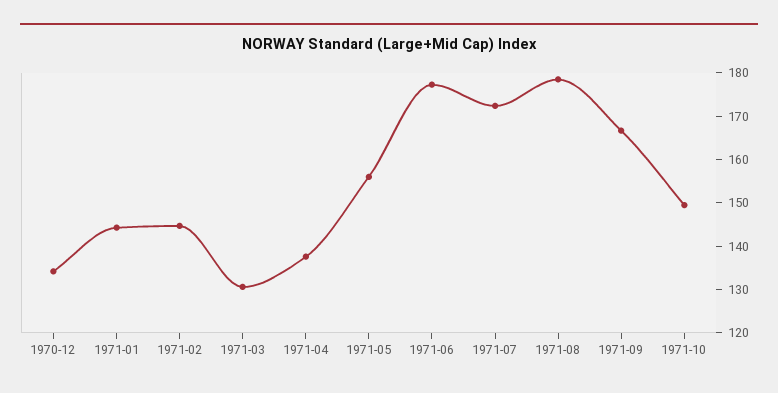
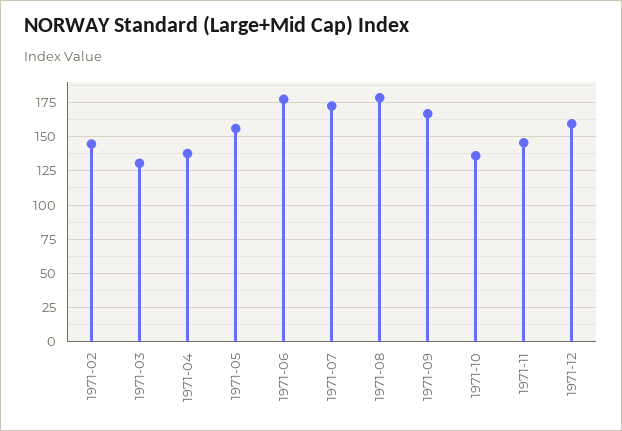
1970-12: 134 -> none
1971-01: 144 -> none
1971-10: 150 -> 135
1971-11: none -> 145
1971-12: none -> 160

